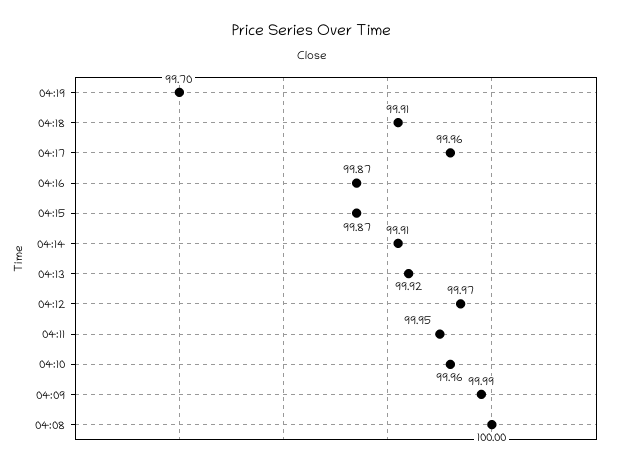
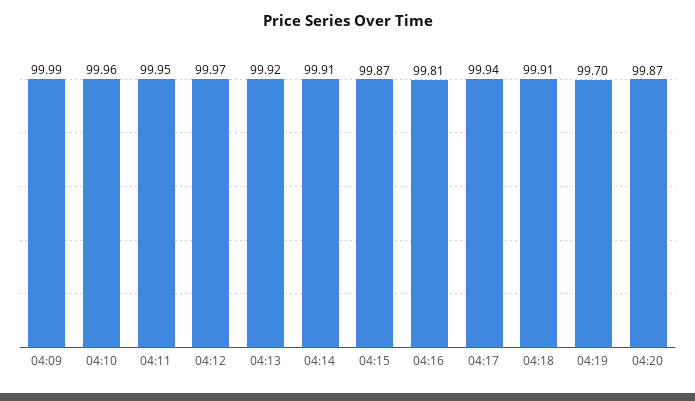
04:17: 99.96 -> 99.94
04:16: 99.87 -> 99.81
04:08: 100 -> none
04:20: none -> 99.87

